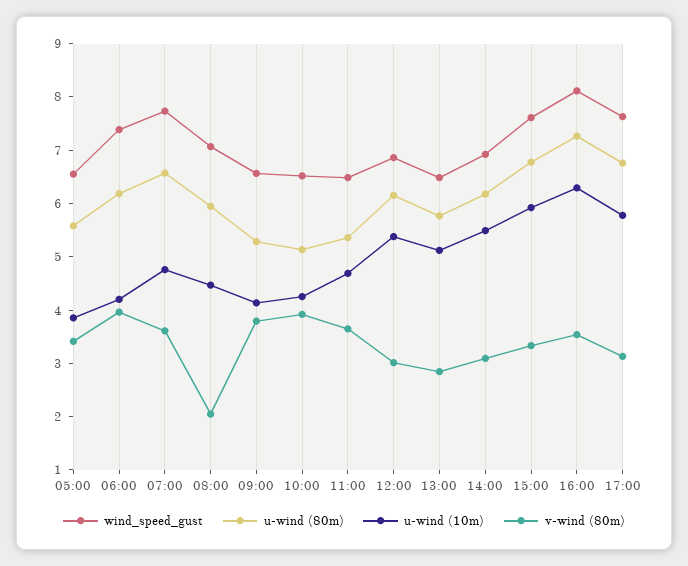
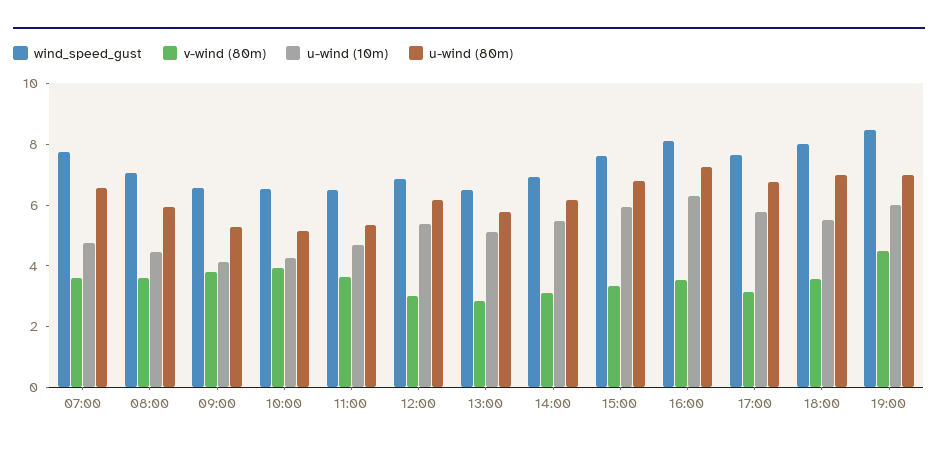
wind_speed_gust, 05:00: 6.6 -> none
u-wind (80m), 05:00: 5.6 -> none
u-wind (10m), 05:00: 3.8 -> none
v-wind (80m), 05:00: 3.4 -> none
wind_speed_gust, 06:00: 7.4 -> none
u-wind (80m), 06:00: 6.2 -> none
u-wind (10m), 06:00: 4.2 -> none
v-wind (80m), 06:00: 4 -> none
v-wind (80m), 08:00: 2 -> 3.5
wind_speed_gust, 18:00: none -> 8
v-wind (80m), 18:00: none -> 3.5
u-wind (10m), 18:00: none -> 5.5
u-wind (80m), 18:00: none -> 7
wind_speed_gust, 19:00: none -> 8.5
v-wind (80m), 19:00: none -> 4.5
u-wind (10m), 19:00: none -> 6
u-wind (80m), 19:00: none -> 7

